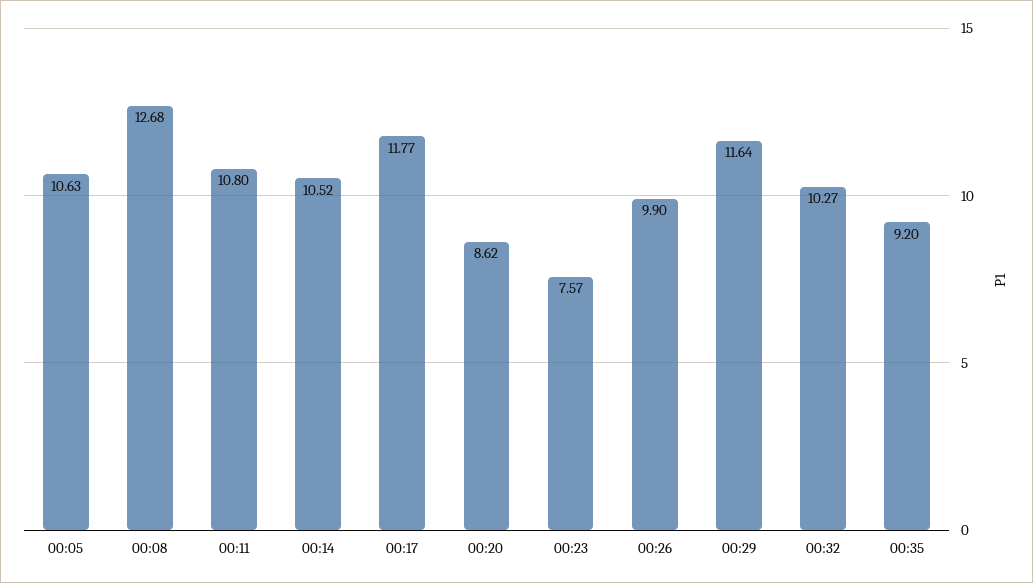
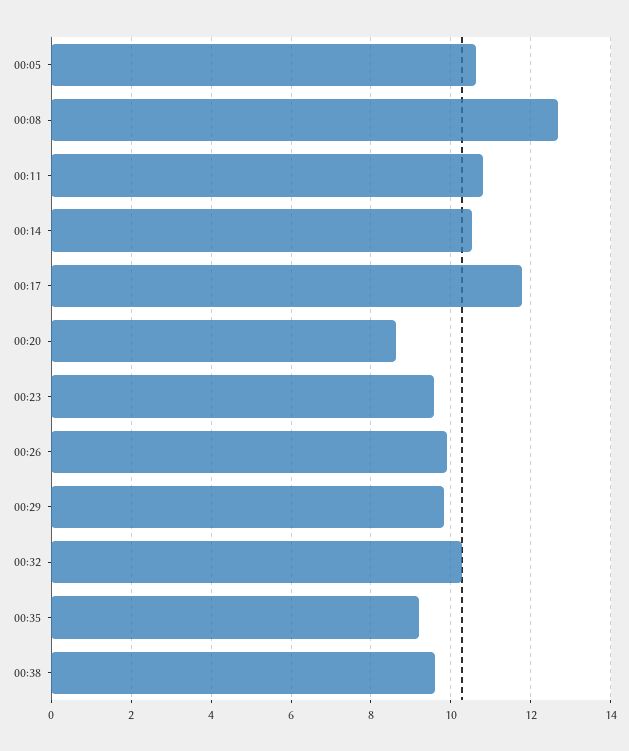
00:23: 7.57 -> 9.6
00:29: 11.64 -> 9.8
00:38: none -> 9.6

